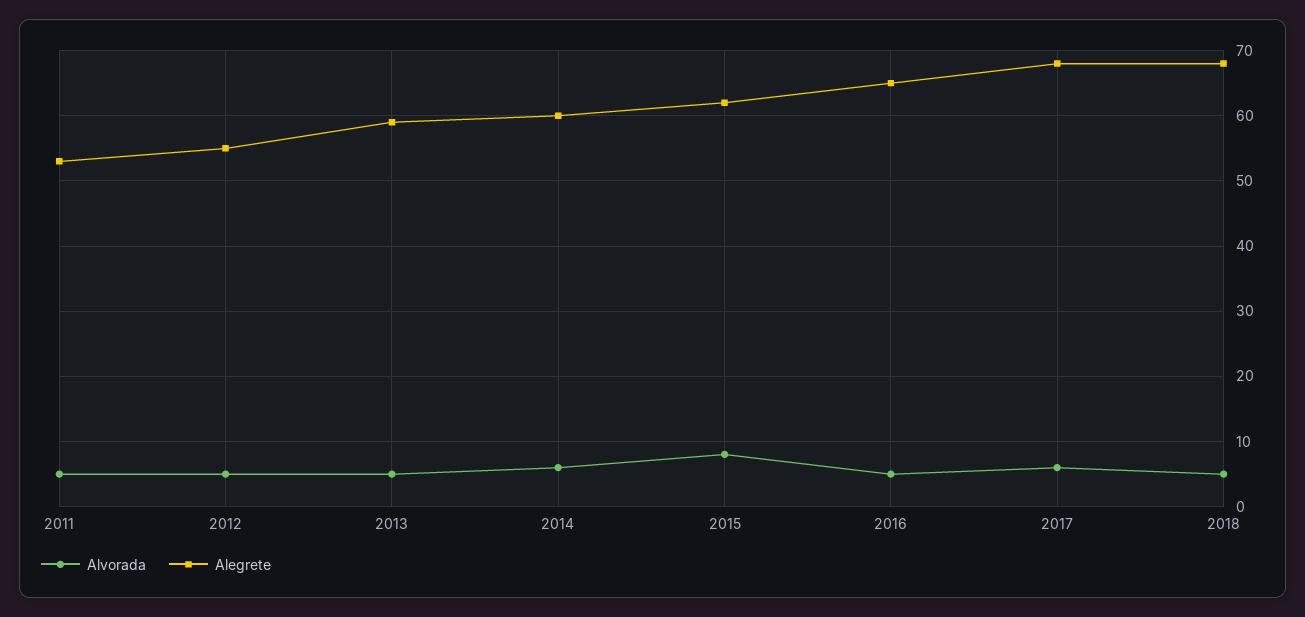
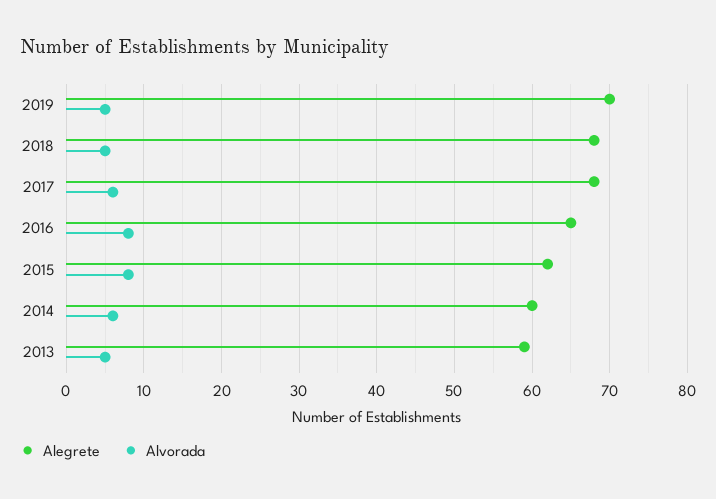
Alvorada, 2011: 5 -> none
Alegrete, 2011: 53 -> none
Alvorada, 2012: 5 -> none
Alegrete, 2012: 55 -> none
Alvorada, 2016: 5 -> 8
Alegrete, 2019: none -> 70
Alvorada, 2019: none -> 5

